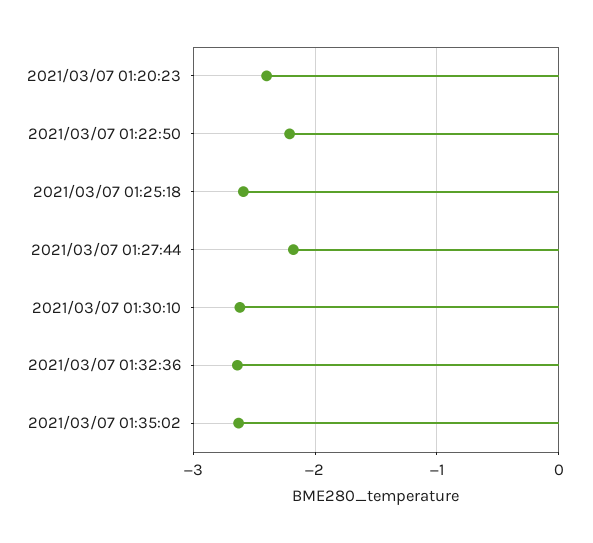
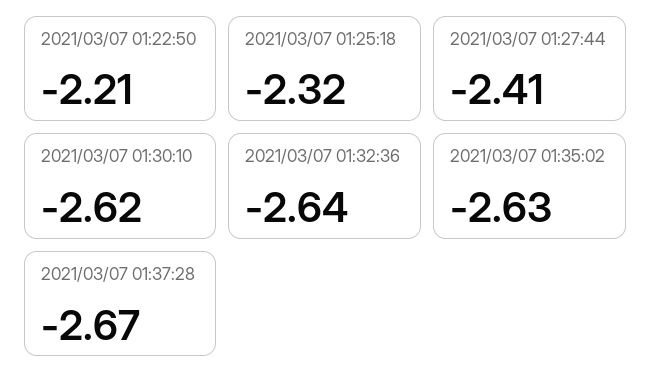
2021/03/07 01:20:23: -2.4 -> none
2021/03/07 01:25:18: -2.6 -> -2.32
2021/03/07 01:27:44: -2.2 -> -2.41
2021/03/07 01:37:28: none -> -2.67

